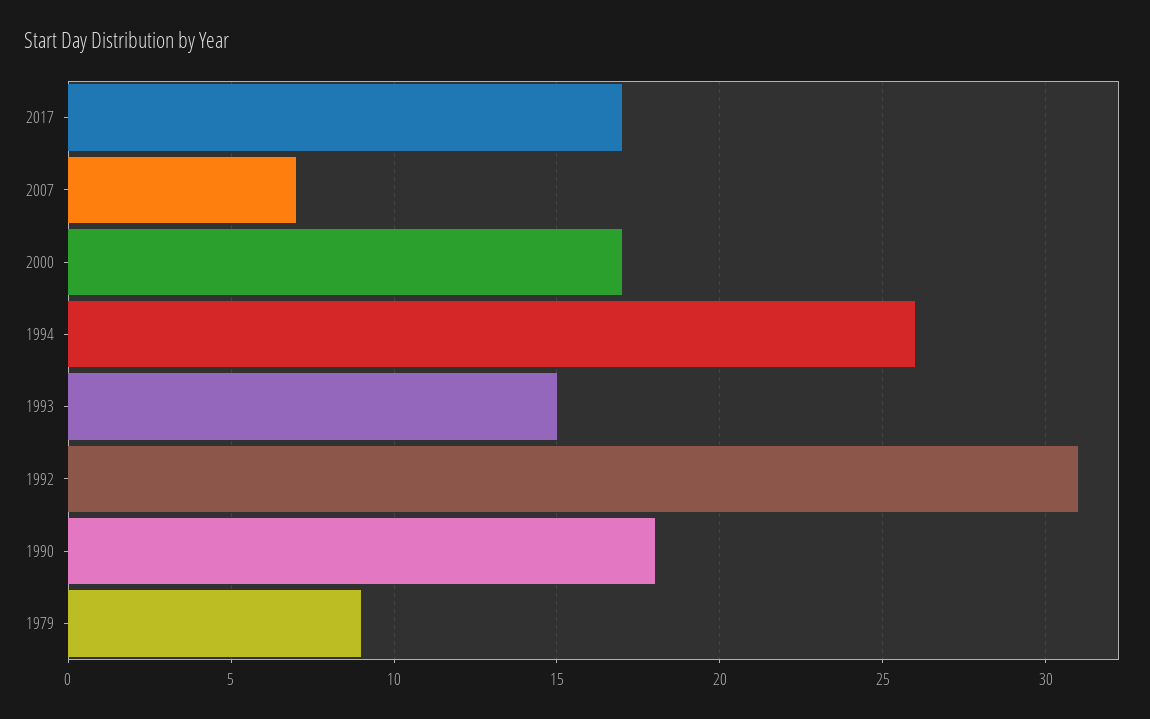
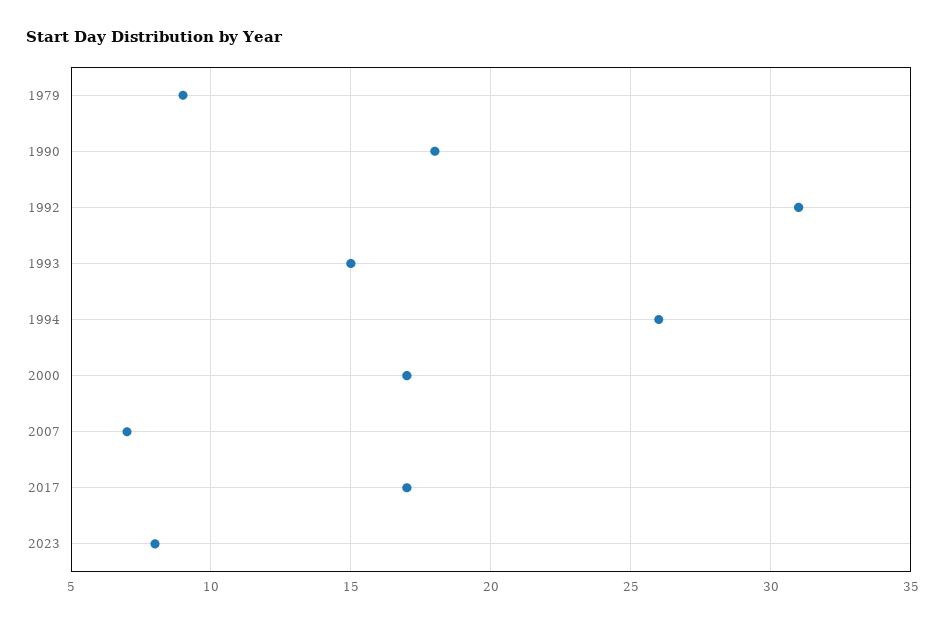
2023: none -> 8

